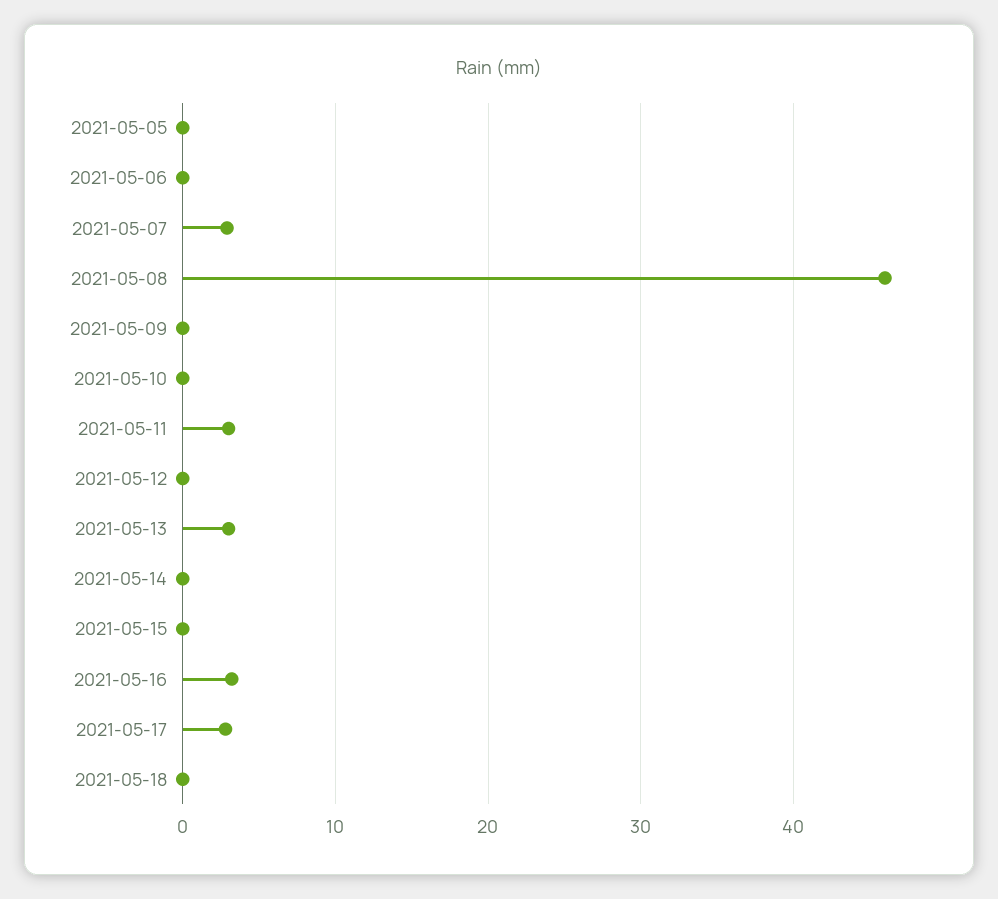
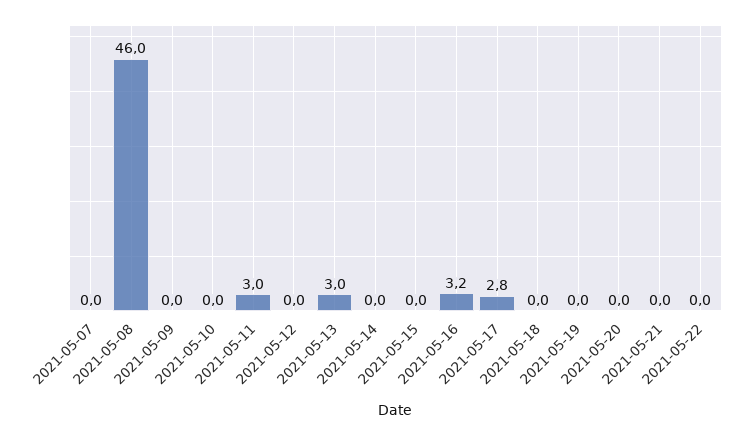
2021-05-05: 0 -> none
2021-05-06: 0 -> none
2021-05-07: 3 -> 0
2021-05-19: none -> 0
2021-05-20: none -> 0
2021-05-21: none -> 0
2021-05-22: none -> 0

